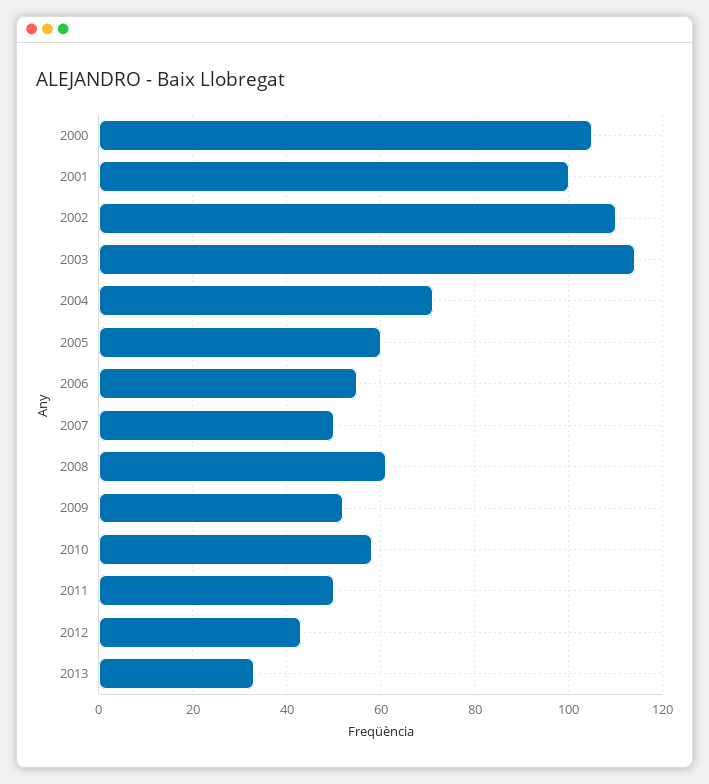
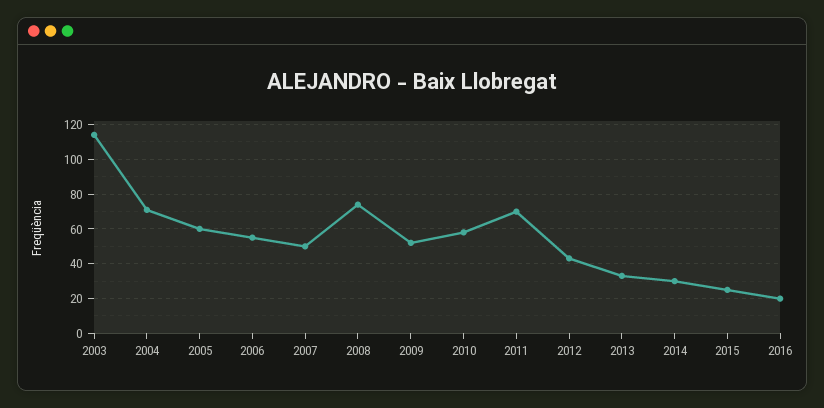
2000: 105 -> none
2001: 100 -> none
2002: 110 -> none
2008: 60 -> 75
2011: 50 -> 70
2014: none -> 30
2015: none -> 25
2016: none -> 20

